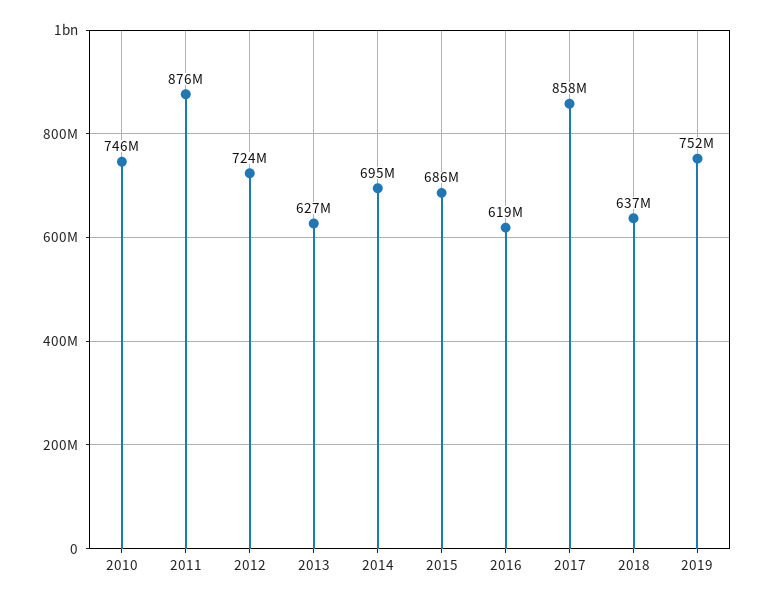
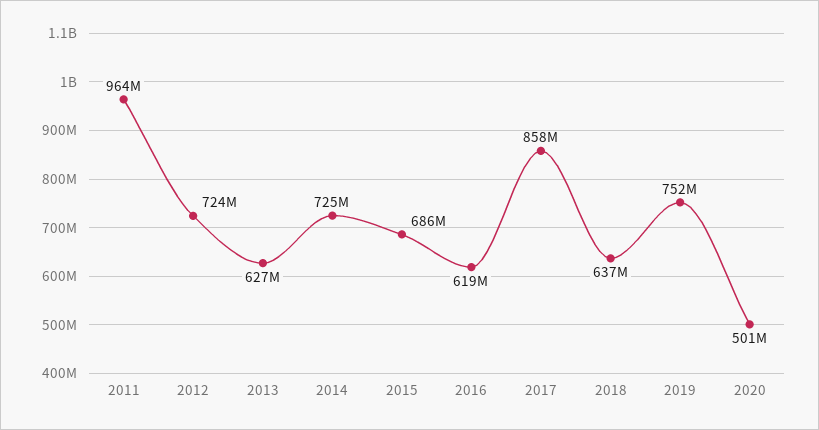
2010: 746000000 -> none
2011: 876000000 -> 964000000
2014: 695000000 -> 725000000
2020: none -> 501000000

